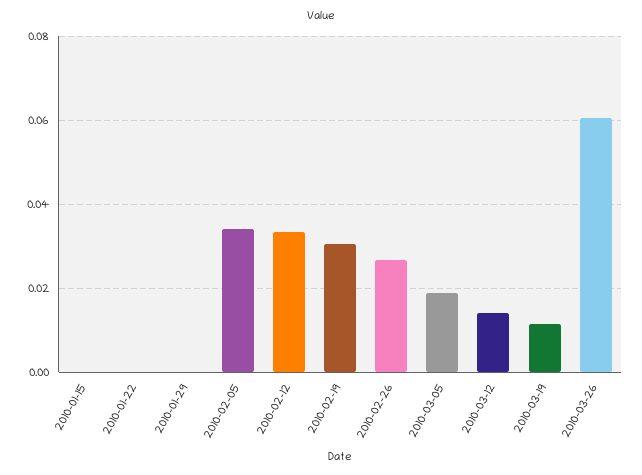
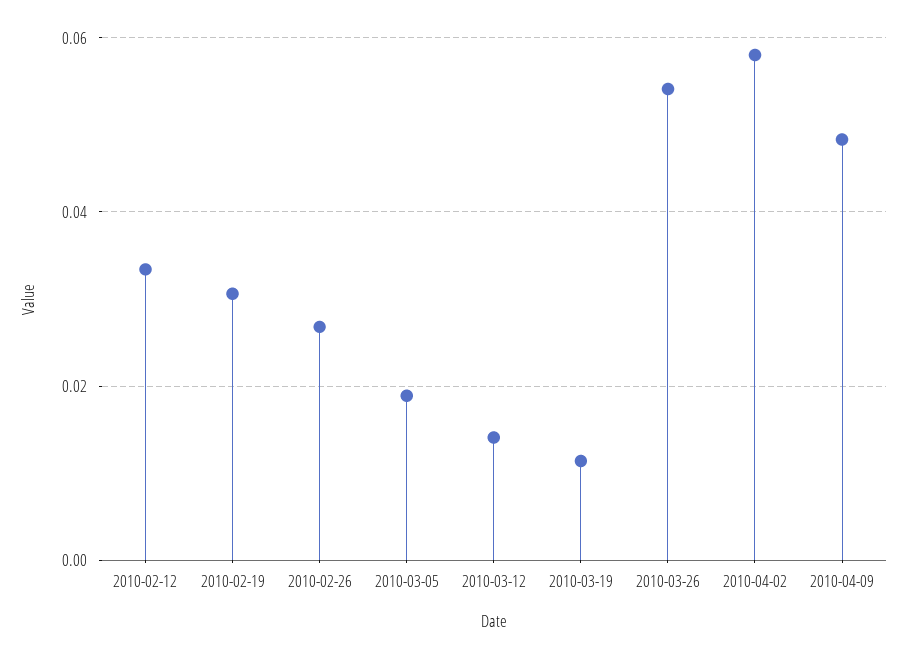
2010-01-15: 0 -> none
2010-01-22: 0 -> none
2010-01-29: 0 -> none
2010-02-05: 0.034 -> none
2010-03-26: 0.06 -> 0.054
2010-04-02: none -> 0.058
2010-04-09: none -> 0.048

